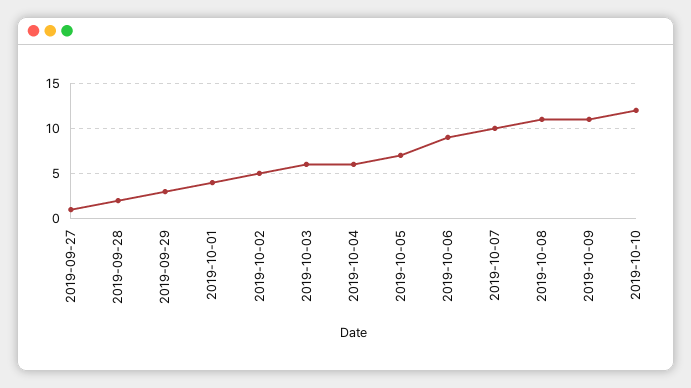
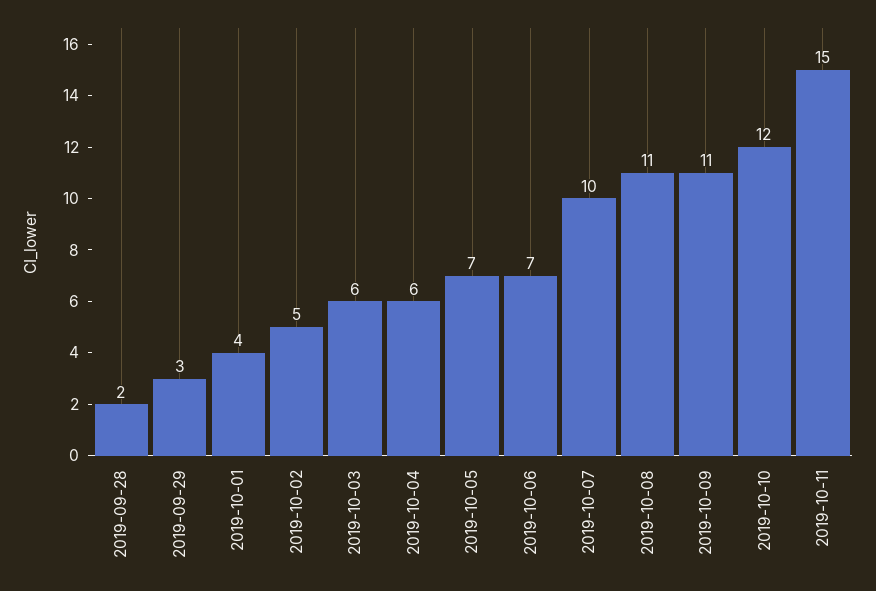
2019-09-27: 1 -> none
2019-10-06: 9 -> 7
2019-10-11: none -> 15

